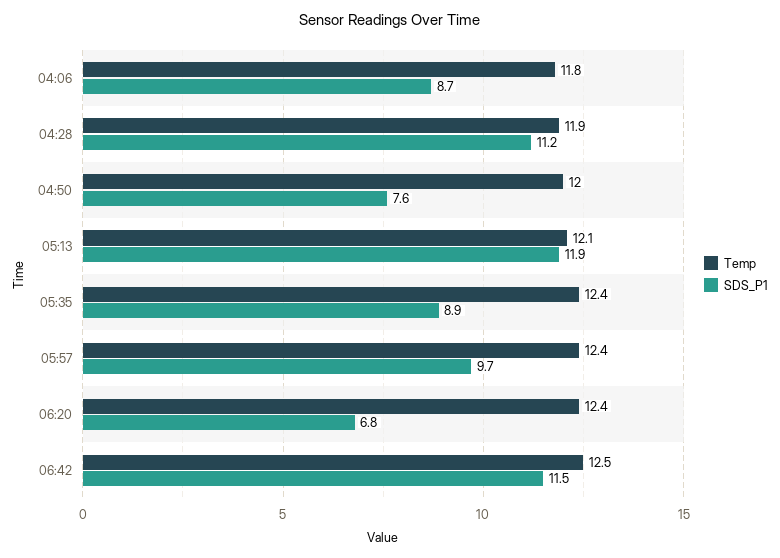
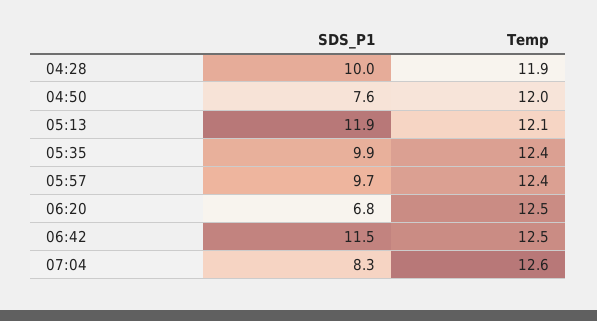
Temp, 04:06: 11.8 -> none
SDS_P1, 04:06: 8.7 -> none
SDS_P1, 04:28: 11.2 -> 10
SDS_P1, 05:35: 8.9 -> 9.9
Temp, 06:20: 12.4 -> 12.5
SDS_P1, 07:04: none -> 8.3
Temp, 07:04: none -> 12.6

